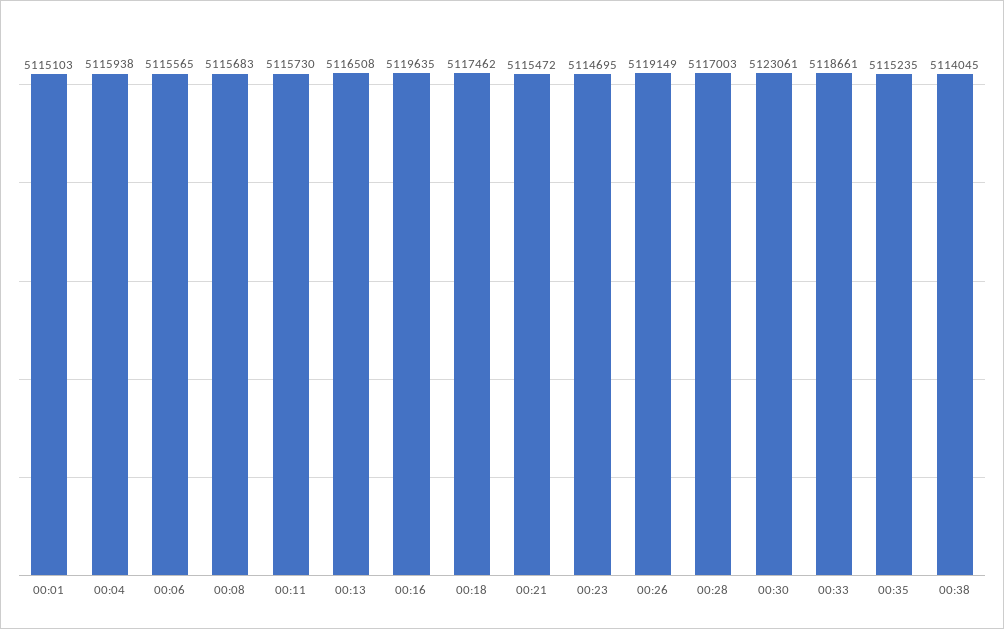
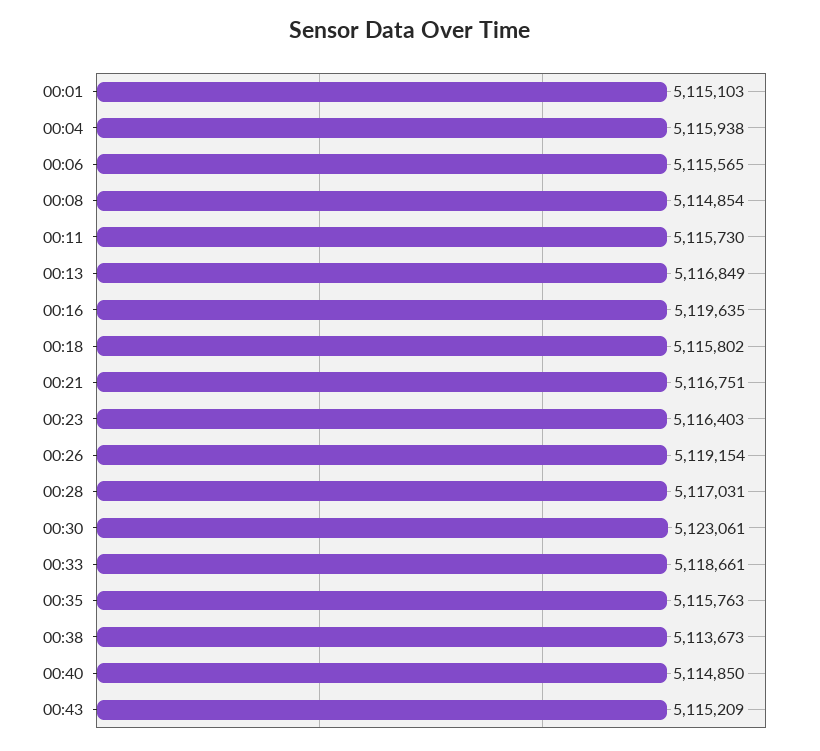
00:08: 5115683 -> 5114854
00:13: 5116508 -> 5116849
00:18: 5117462 -> 5115802
00:21: 5115472 -> 5116751
00:23: 5114695 -> 5116403
00:26: 5119149 -> 5119154
00:28: 5117003 -> 5117031
00:35: 5115235 -> 5115763
00:38: 5114045 -> 5113673
00:40: none -> 5114850
00:43: none -> 5115209

